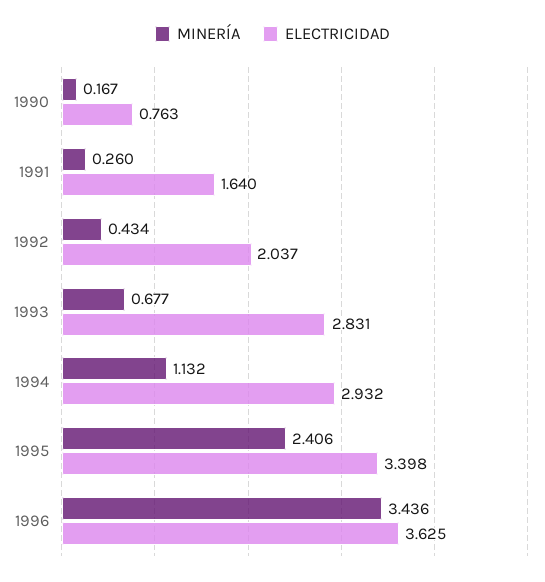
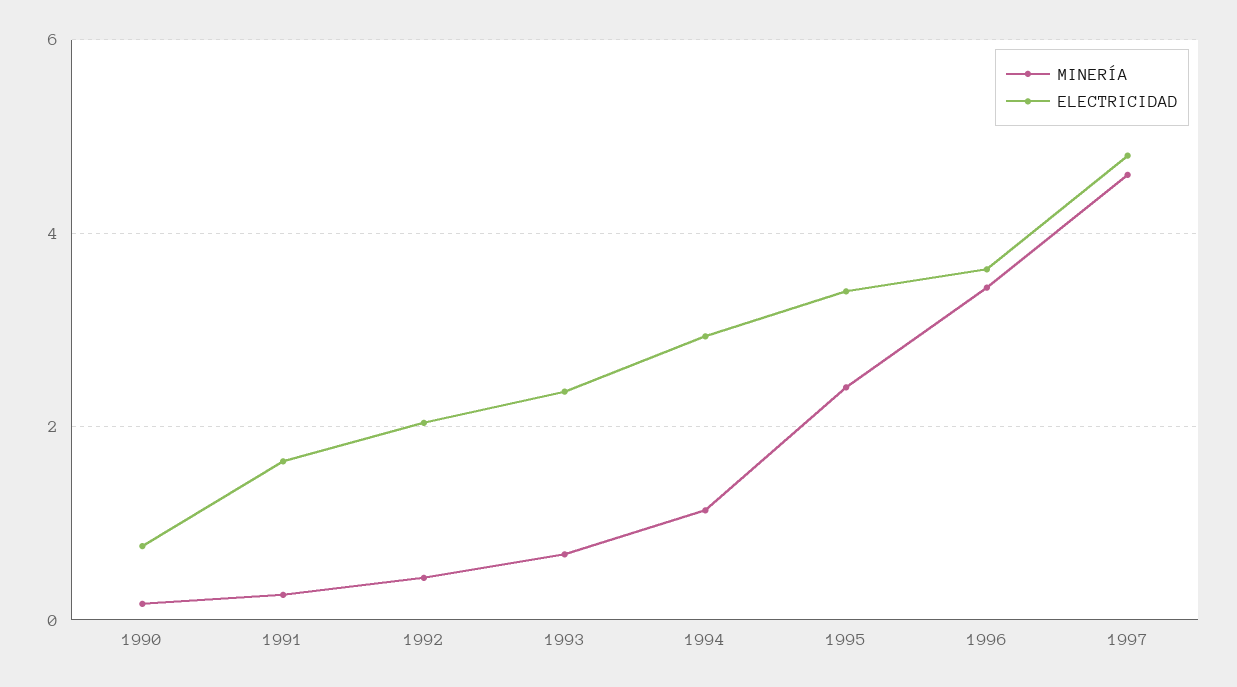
ELECTRICIDAD, 1993: 2.831 -> 2.4
MINERÍA, 1997: none -> 4.6
ELECTRICIDAD, 1997: none -> 4.8

